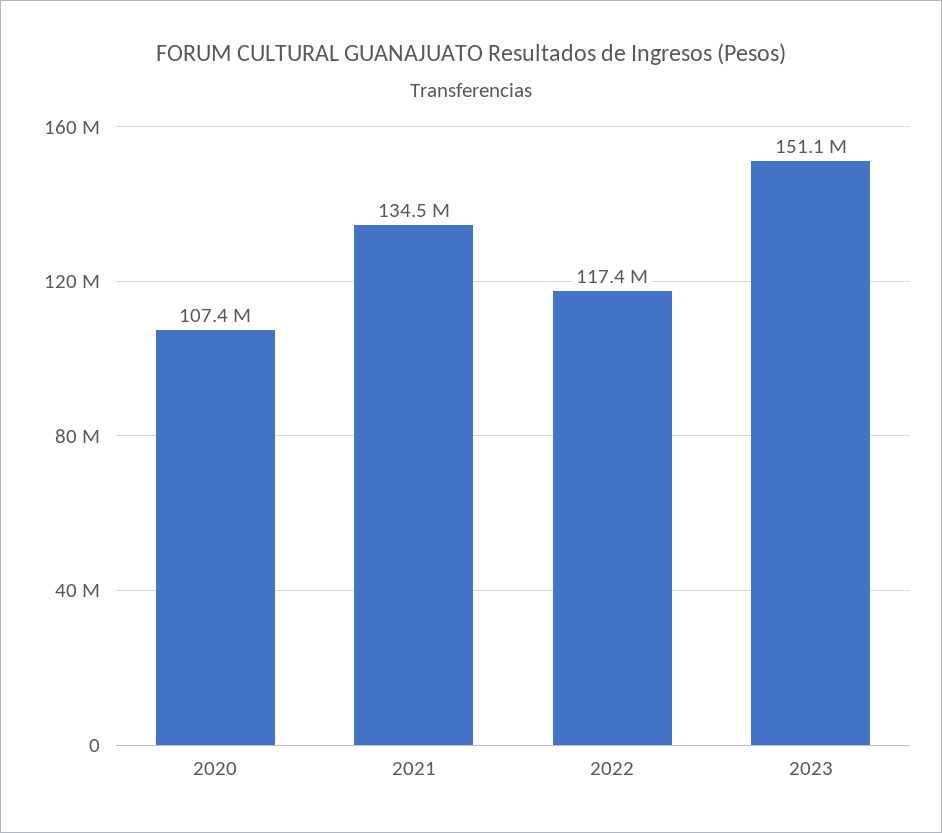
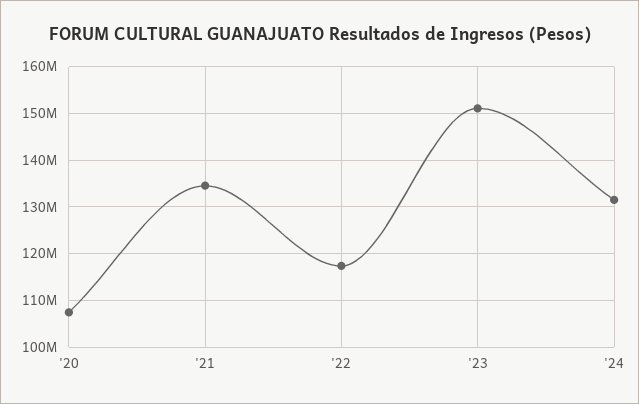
'24: none -> 132000000

